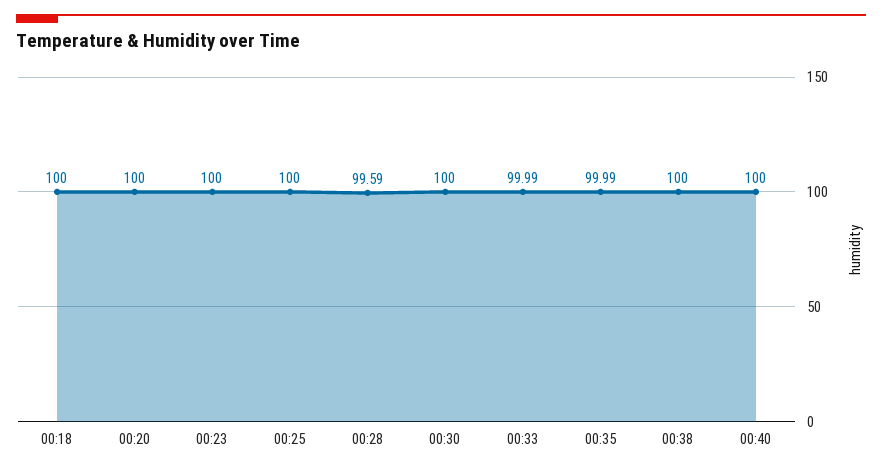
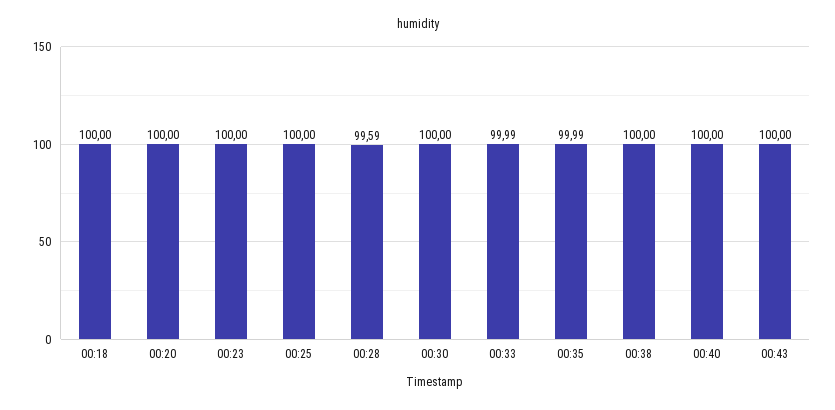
00:43: none -> 100

